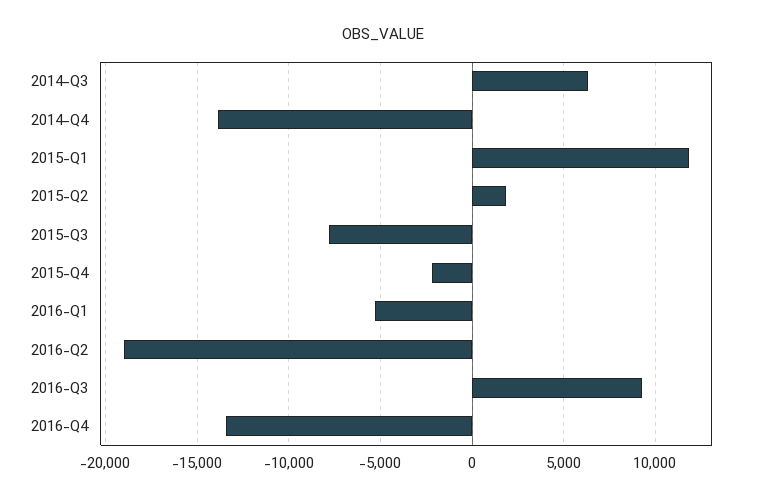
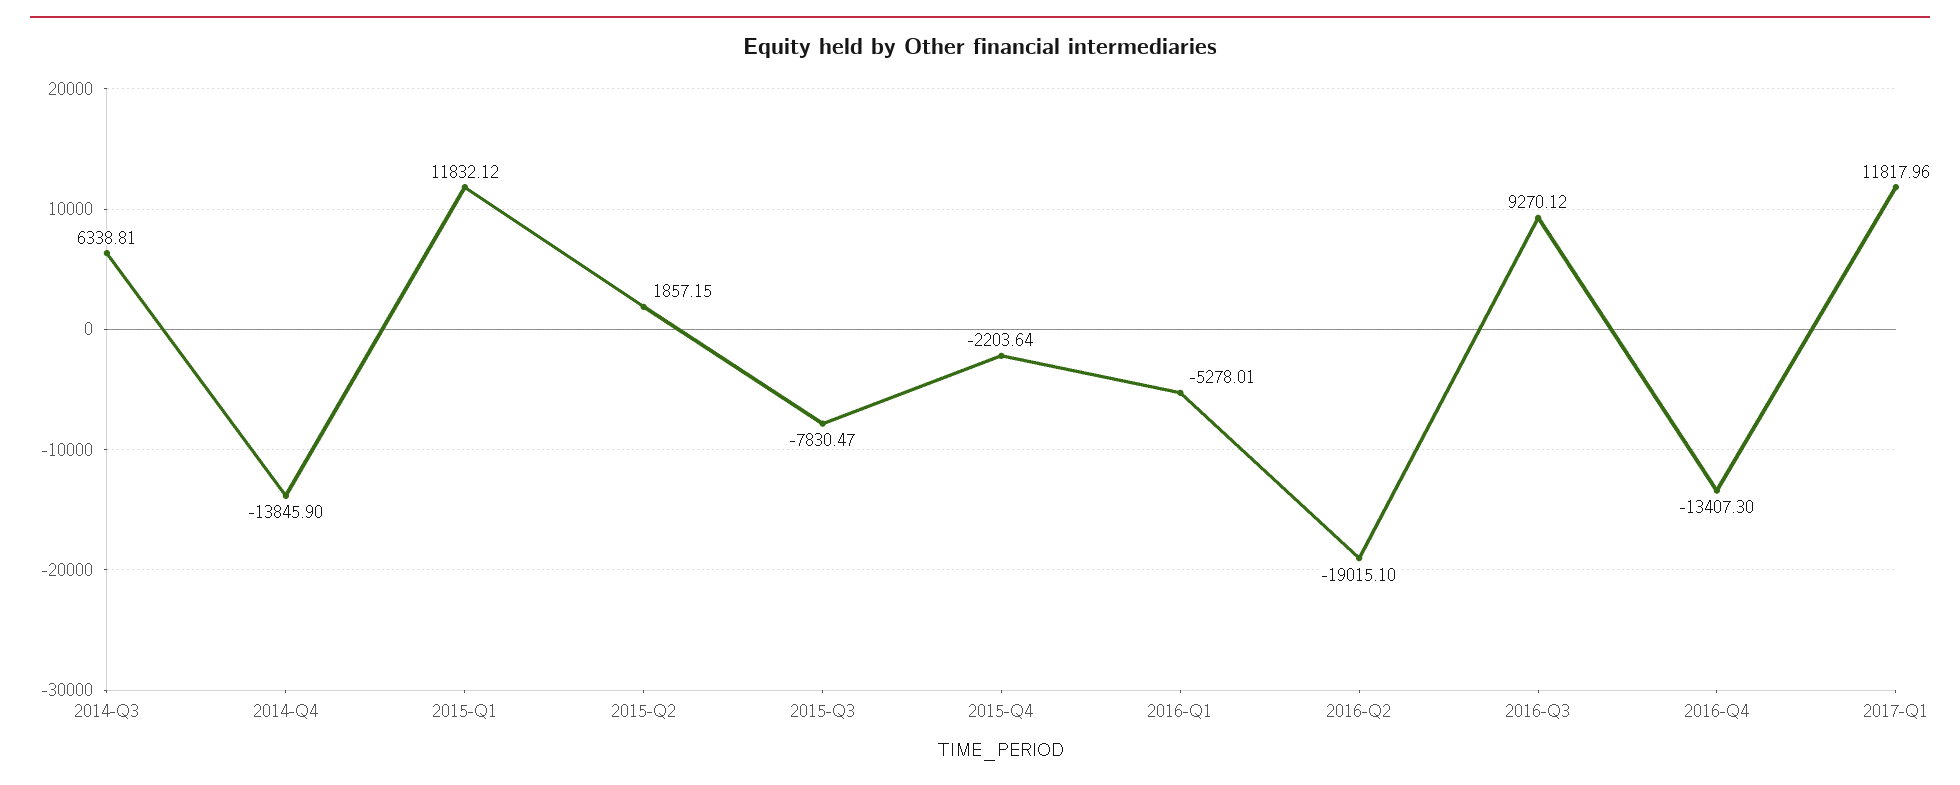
2017-Q1: none -> 11817.96

